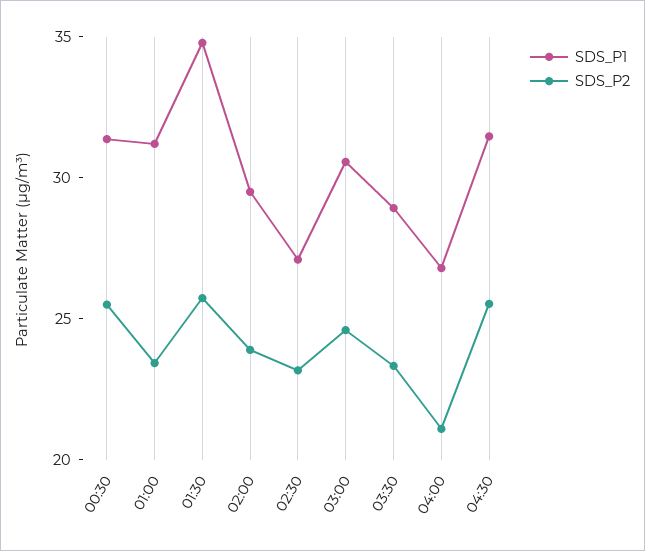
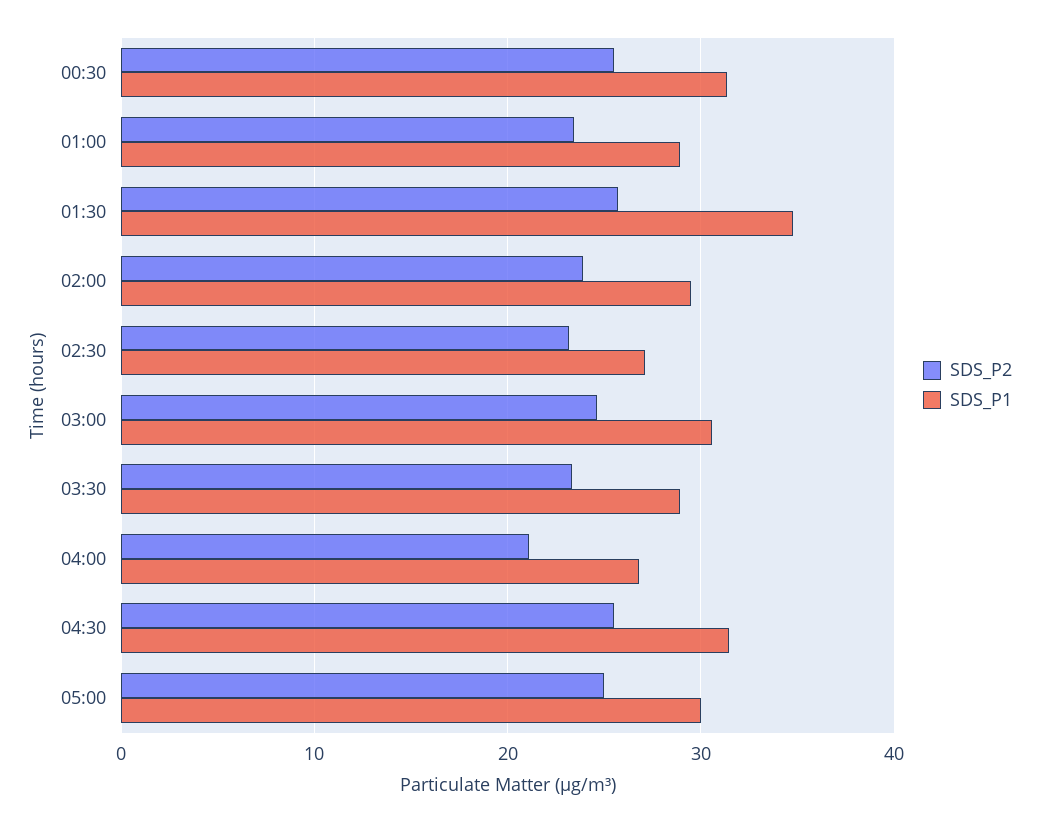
SDS_P1, 01:00: 31 -> 29
SDS_P2, 05:00: none -> 25
SDS_P1, 05:00: none -> 30

